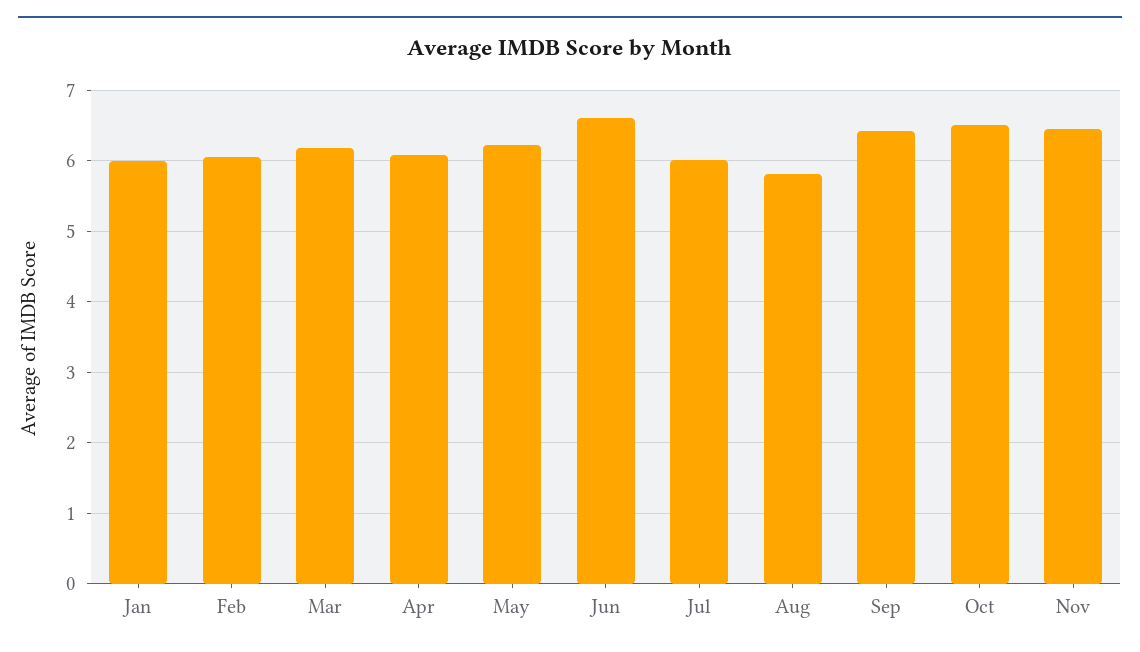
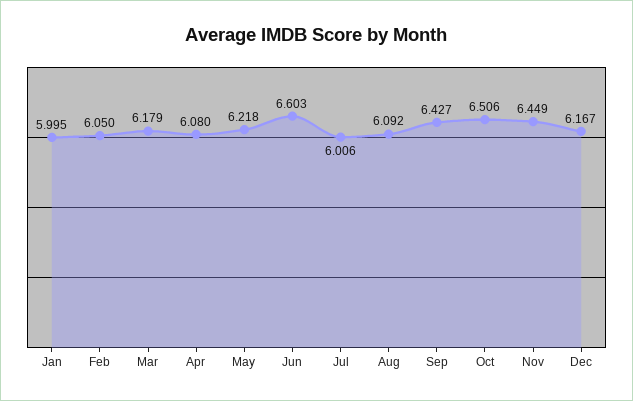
Aug: 5.8 -> 6.092
Dec: none -> 6.167

